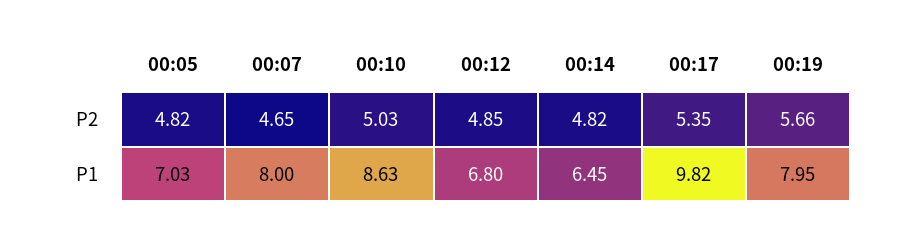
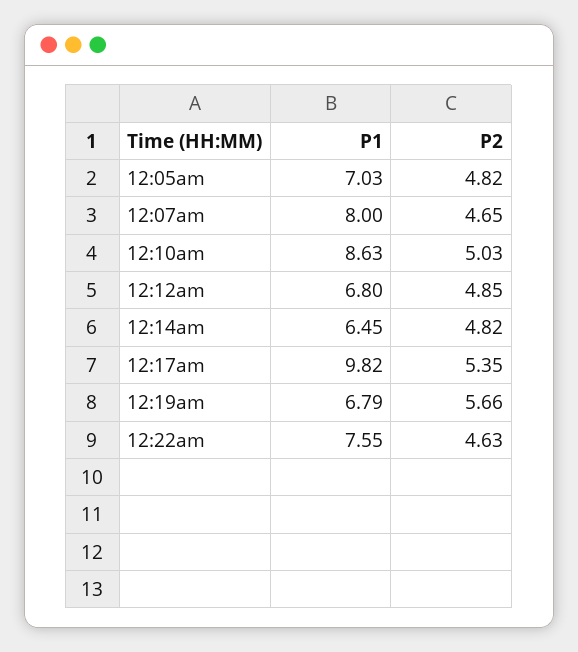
00:19, P1: 7.95 -> 6.79
12:22am, P1: none -> 7.55
12:22am, P2: none -> 4.63

